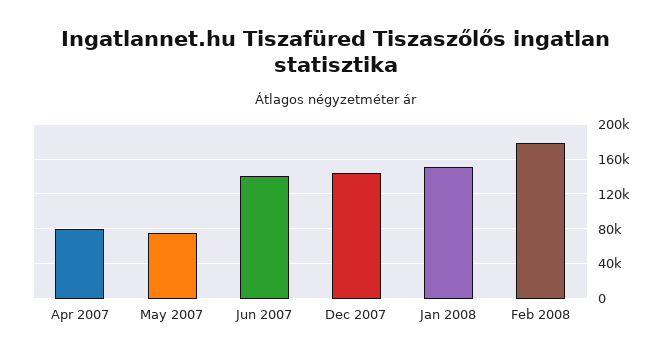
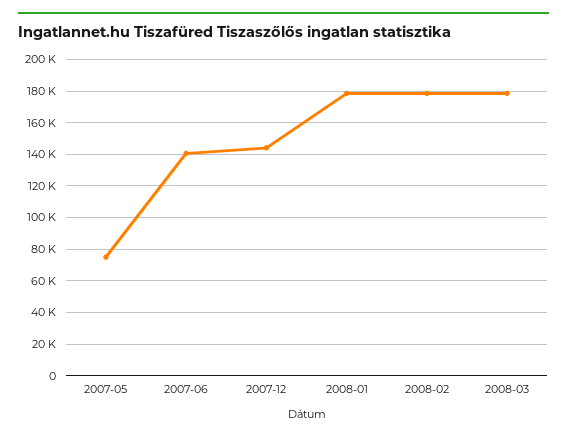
Apr 2007: 80000 -> none
Jan 2008: 150000 -> 180000
2008-03: none -> 180000

